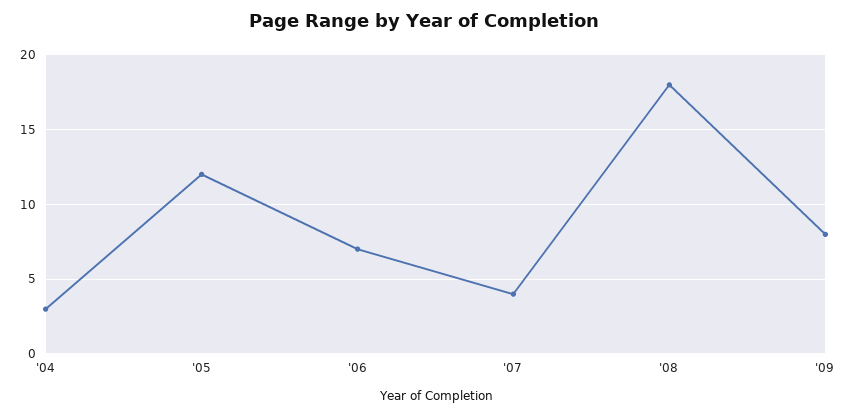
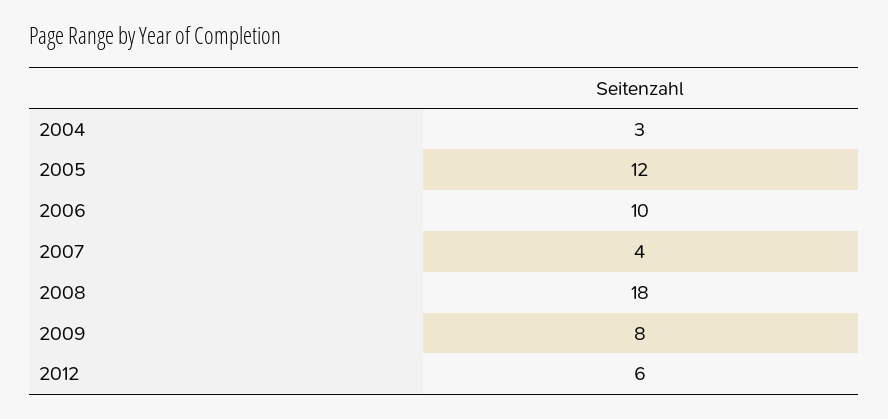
'06: 7 -> 10
2012: none -> 6

